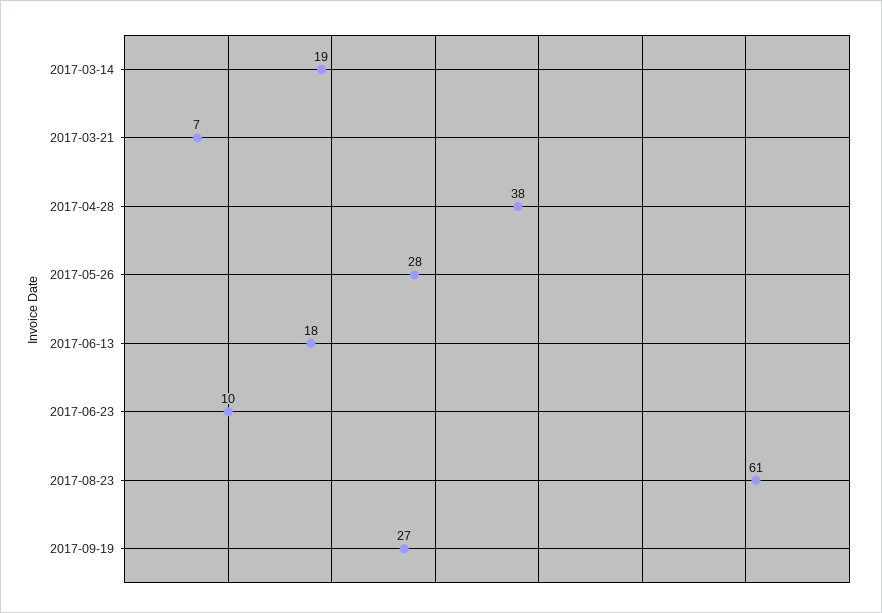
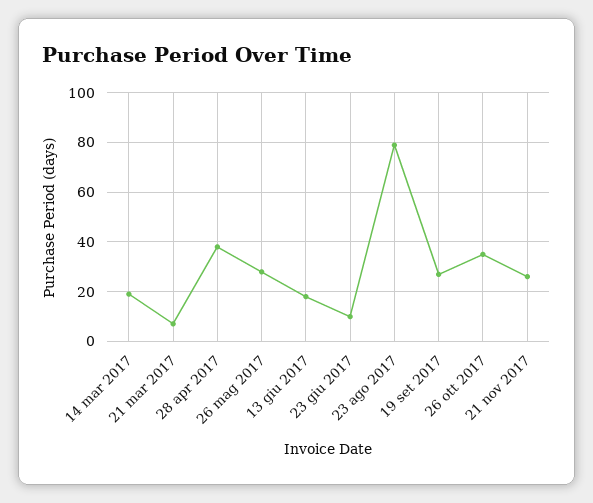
2017-08-23: 61 -> 80
26 ott 2017: none -> 35
21 nov 2017: none -> 25

